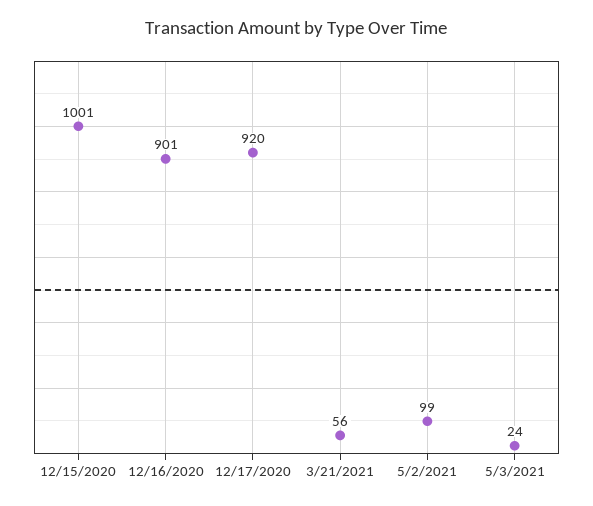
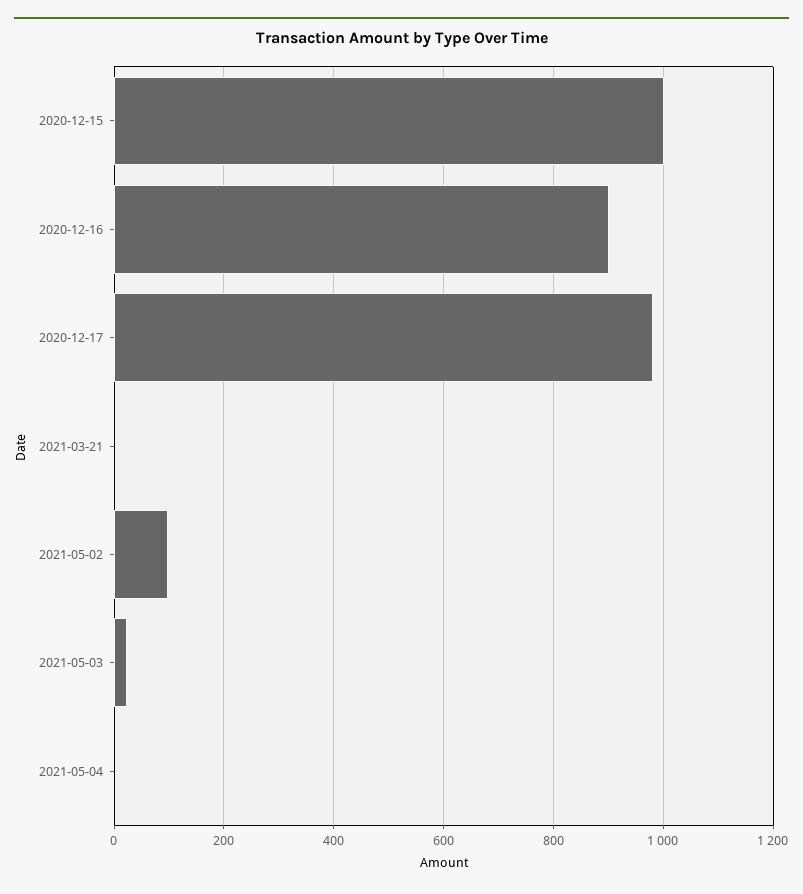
12/17/2020: 920 -> 980
3/21/2021: 56 -> 0
2021-05-04: none -> 0

